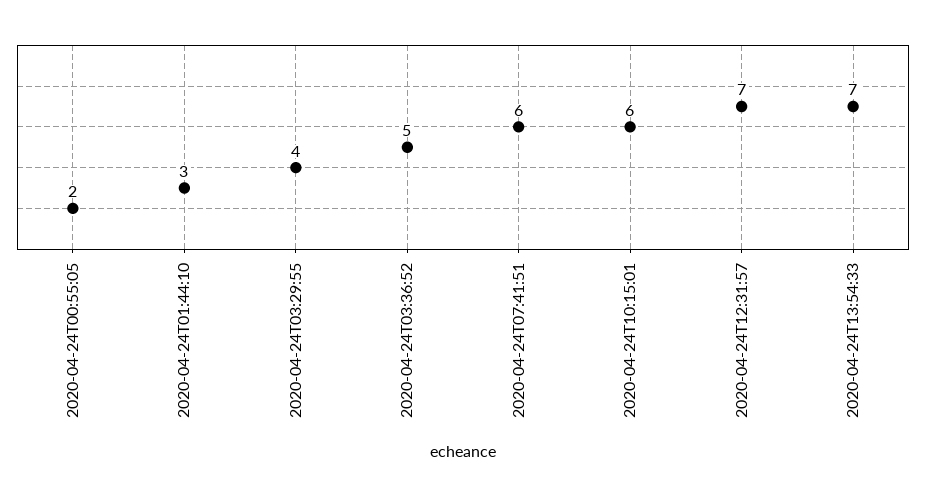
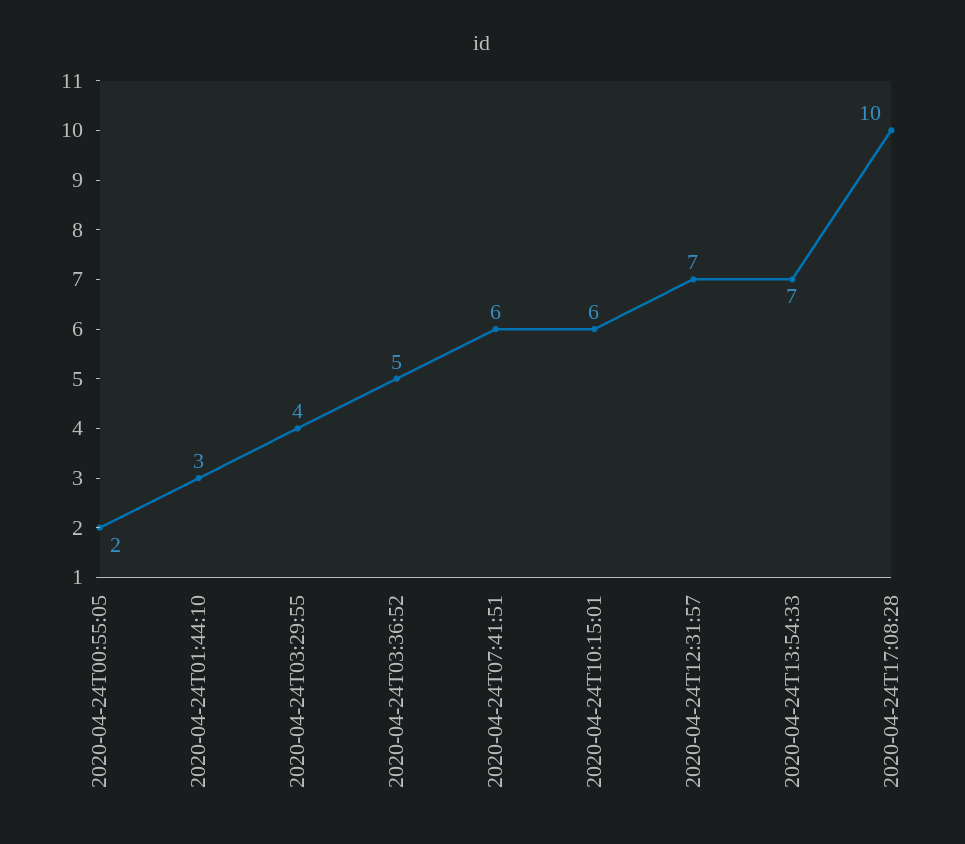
2020-04-24T17:08:28: none -> 10

